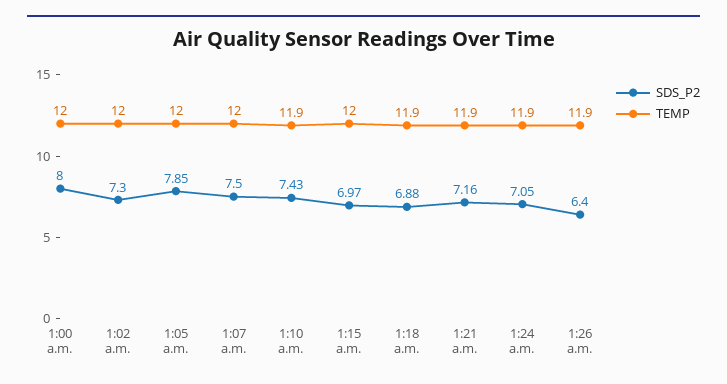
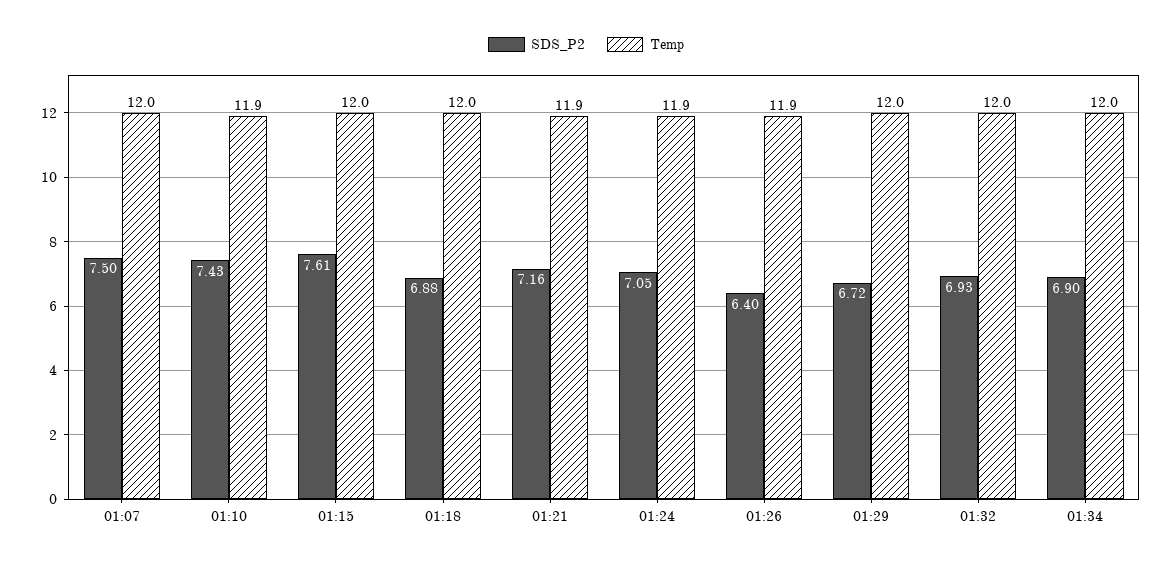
SDS_P2, 1:00 a.m.: 8 -> none
TEMP, 1:00 a.m.: 12 -> none
SDS_P2, 1:02 a.m.: 7.3 -> none
TEMP, 1:02 a.m.: 12 -> none
SDS_P2, 1:05 a.m.: 7.85 -> none
TEMP, 1:05 a.m.: 12 -> none
SDS_P2, 1:15 a.m.: 6.97 -> 7.61
TEMP, 1:18 a.m.: 11.9 -> 12
SDS_P2, 01:29: none -> 6.72
TEMP, 01:29: none -> 12
SDS_P2, 01:32: none -> 6.93
TEMP, 01:32: none -> 12
SDS_P2, 01:34: none -> 6.9
TEMP, 01:34: none -> 12

